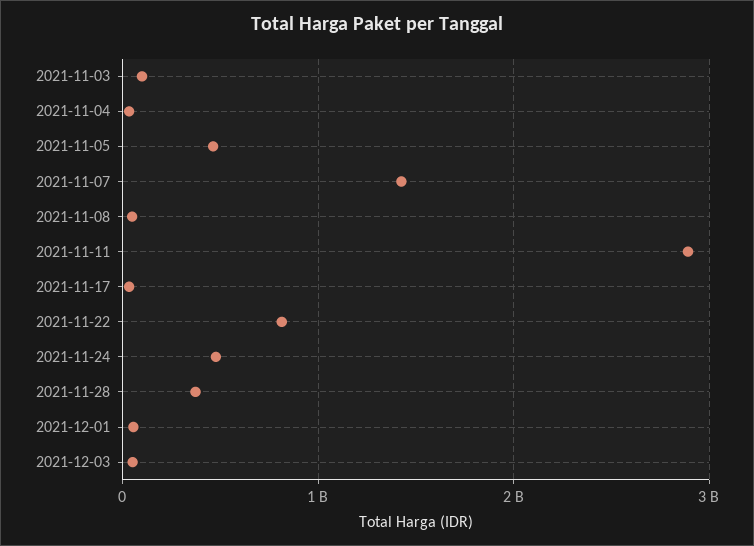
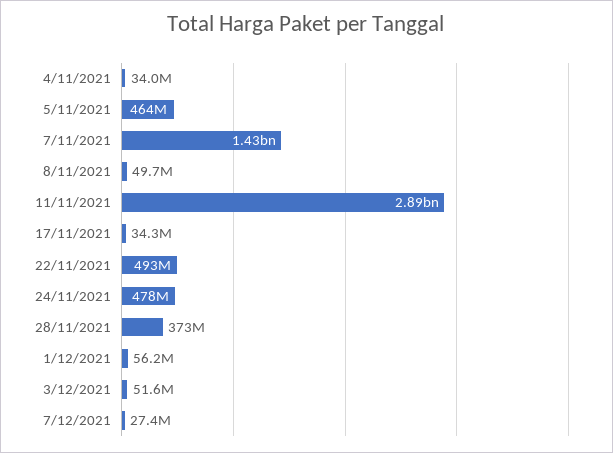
2021-11-03: 100000000 -> none
2021-11-22: 800000000 -> 493000000
7/12/2021: none -> 27400000

